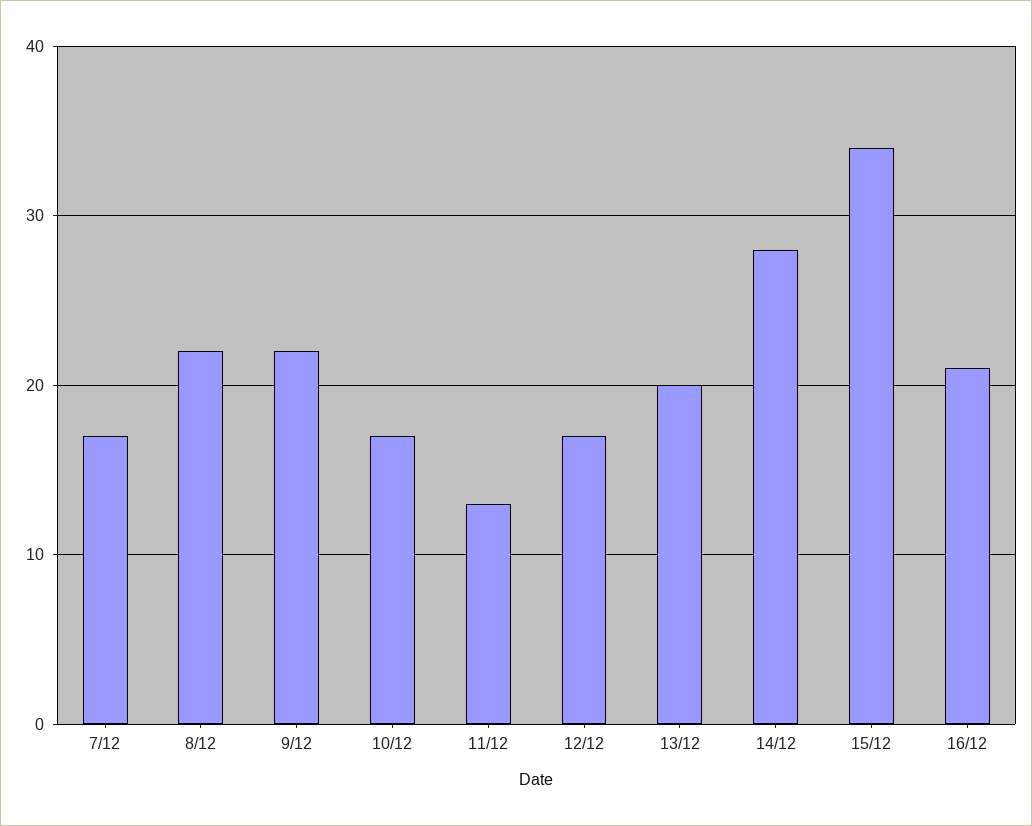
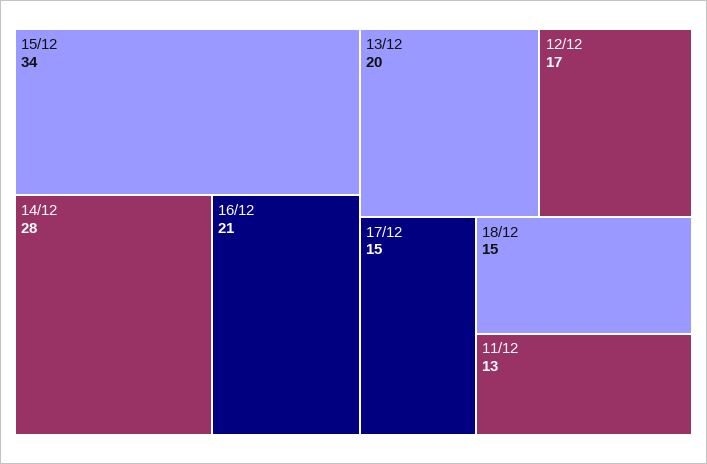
7/12: 17 -> none
8/12: 22 -> none
9/12: 22 -> none
10/12: 17 -> none
17/12: none -> 15
18/12: none -> 15

